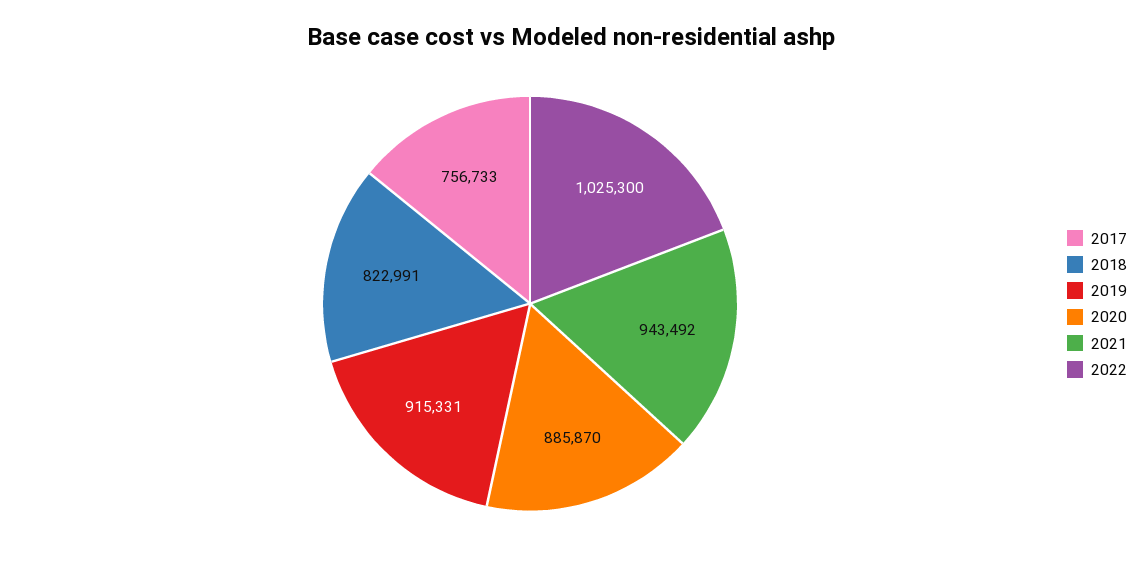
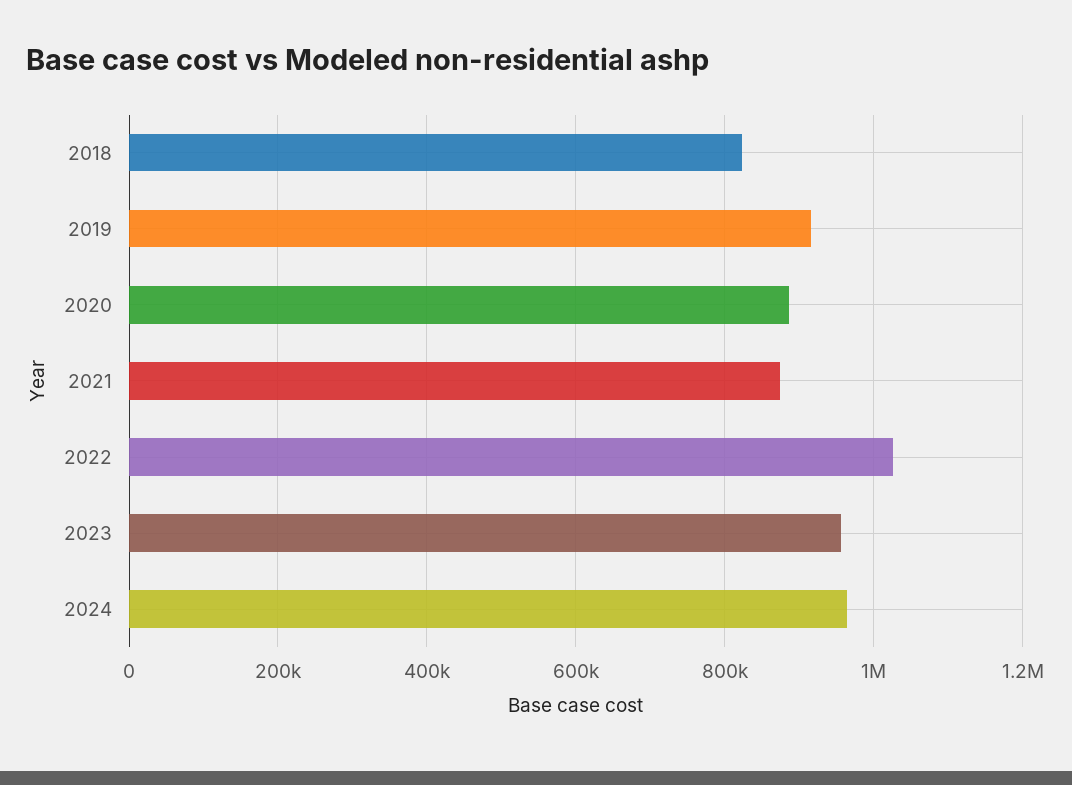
2017: 756733 -> none
2021: 943492 -> 880000
2023: none -> 960000
2024: none -> 960000

